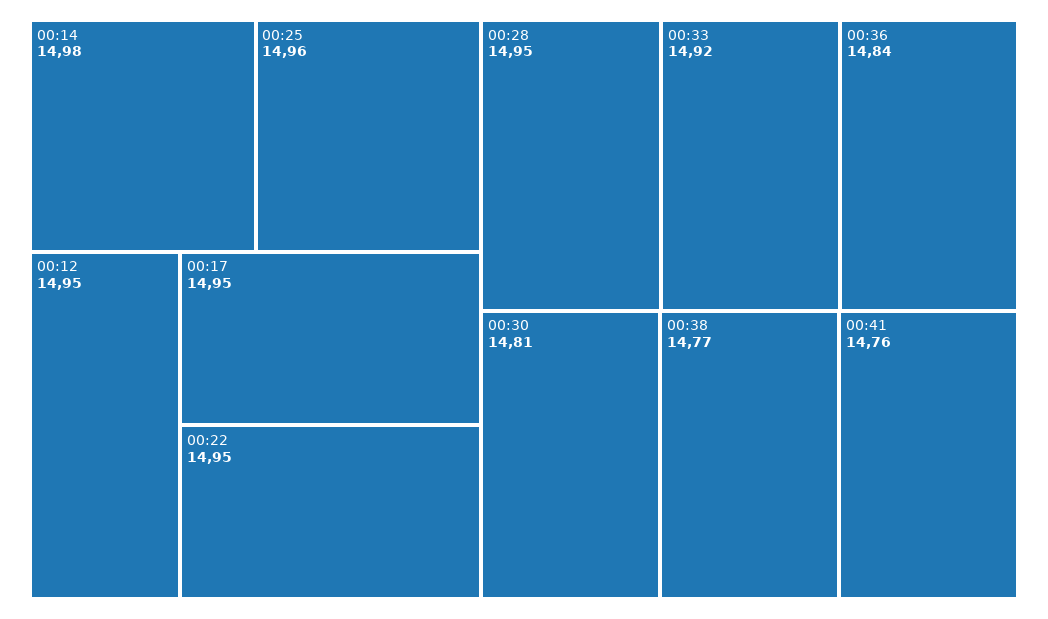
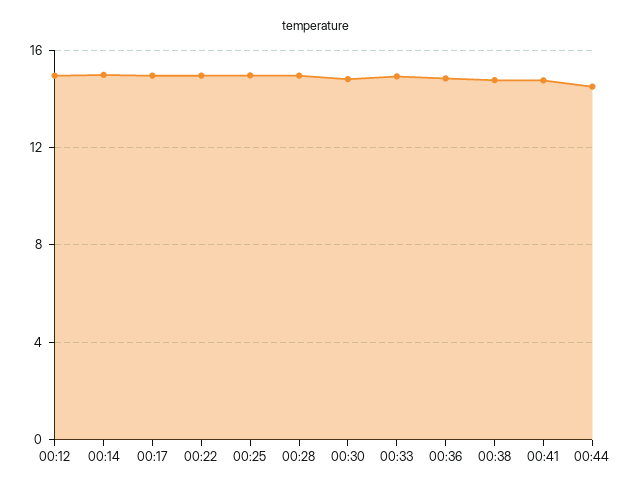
00:44: none -> 14.5

